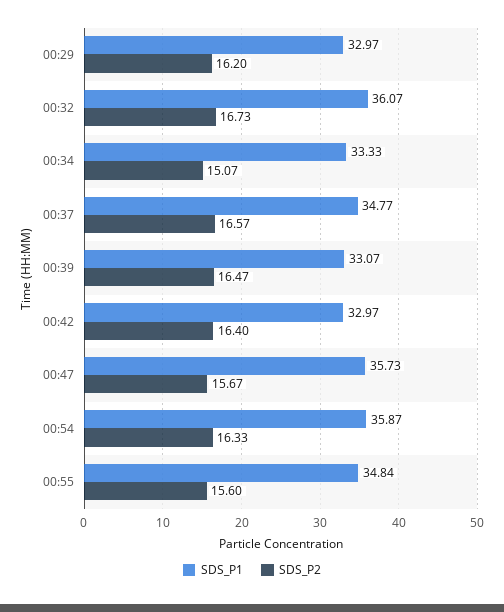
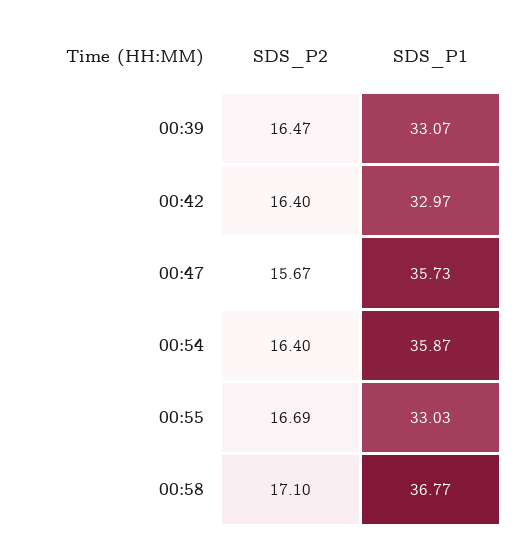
SDS_P1, 00:29: 32.97 -> none
SDS_P2, 00:29: 16.2 -> none
SDS_P1, 00:32: 36.07 -> none
SDS_P2, 00:32: 16.73 -> none
SDS_P1, 00:34: 33.33 -> none
SDS_P2, 00:34: 15.07 -> none
SDS_P1, 00:37: 34.77 -> none
SDS_P2, 00:37: 16.57 -> none
SDS_P2, 00:54: 16.33 -> 16.4
SDS_P1, 00:55: 34.84 -> 33.03
SDS_P2, 00:55: 15.6 -> 16.69
SDS_P2, 00:58: none -> 17.1
SDS_P1, 00:58: none -> 36.77

